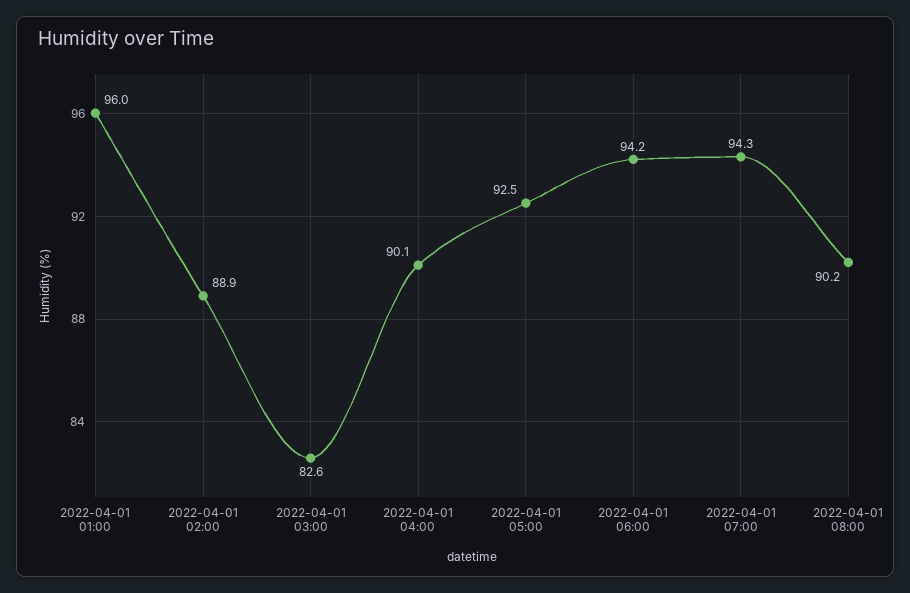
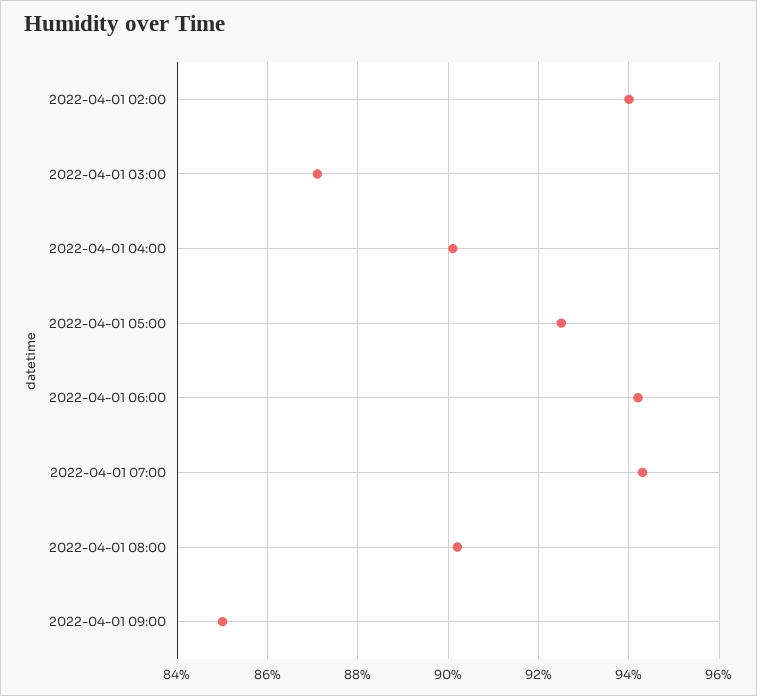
2022-04-01 01:00: 96 -> none
2022-04-01 02:00: 88.9 -> 94
2022-04-01 03:00: 82.6 -> 87
2022-04-01 09:00: none -> 85

